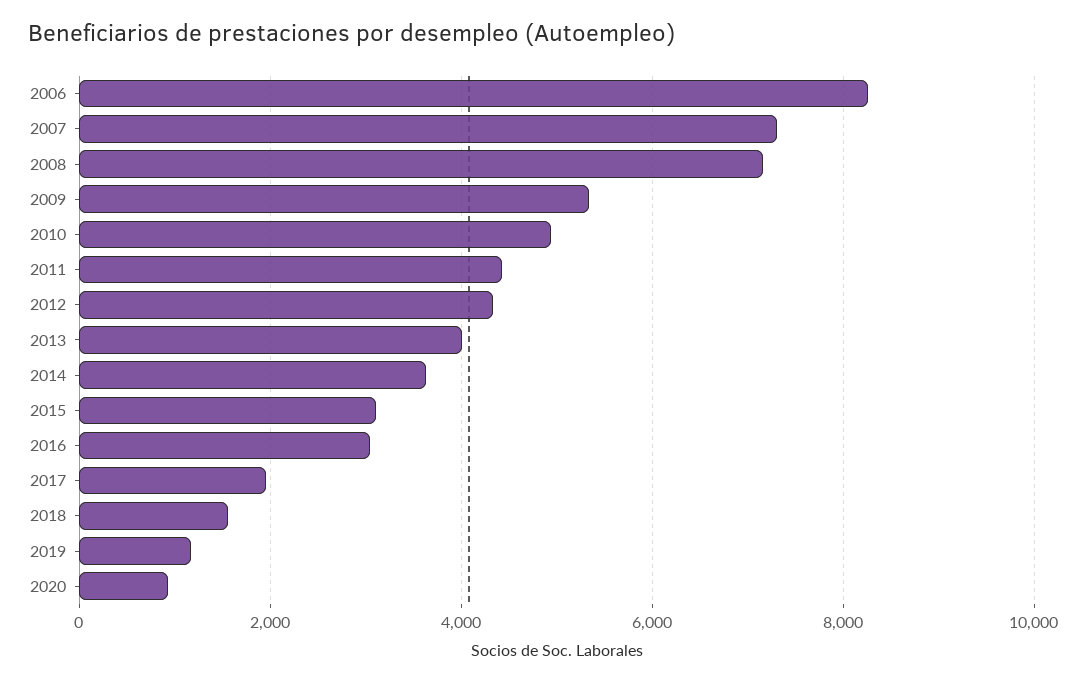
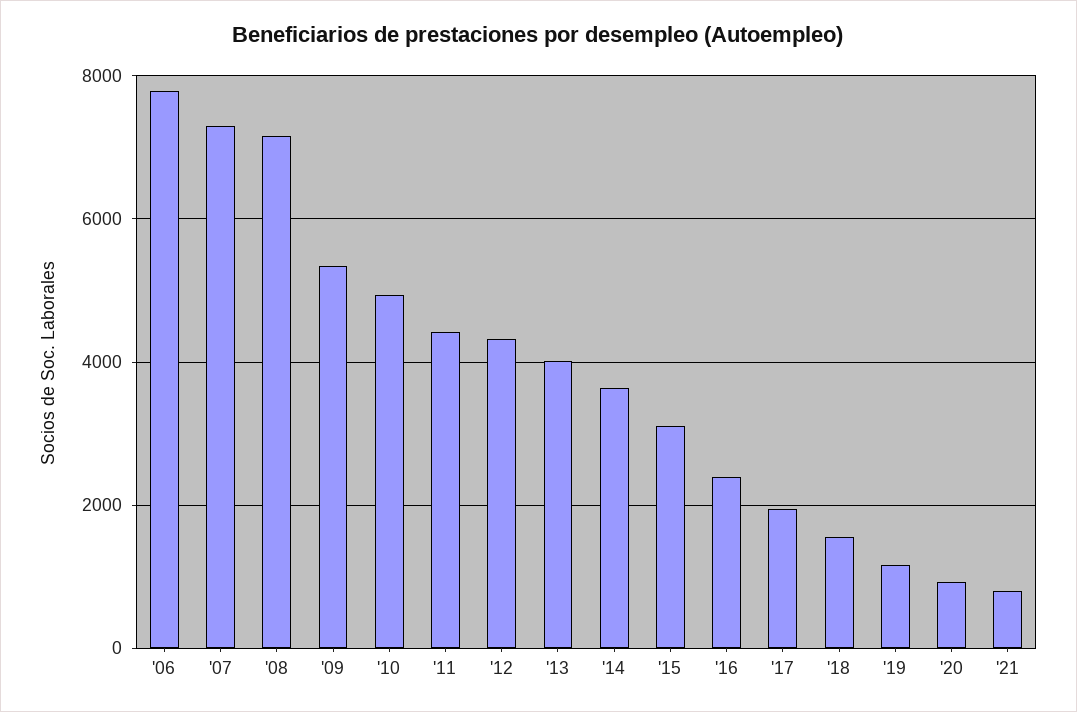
2006: 8200 -> 7800
2016: 3000 -> 2400
'21: none -> 800

